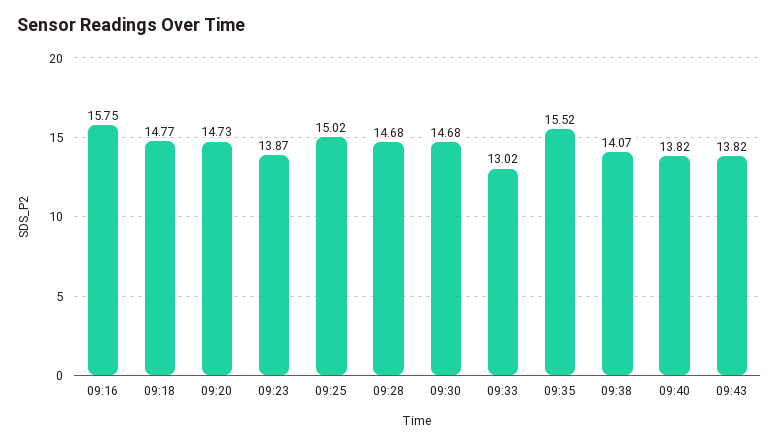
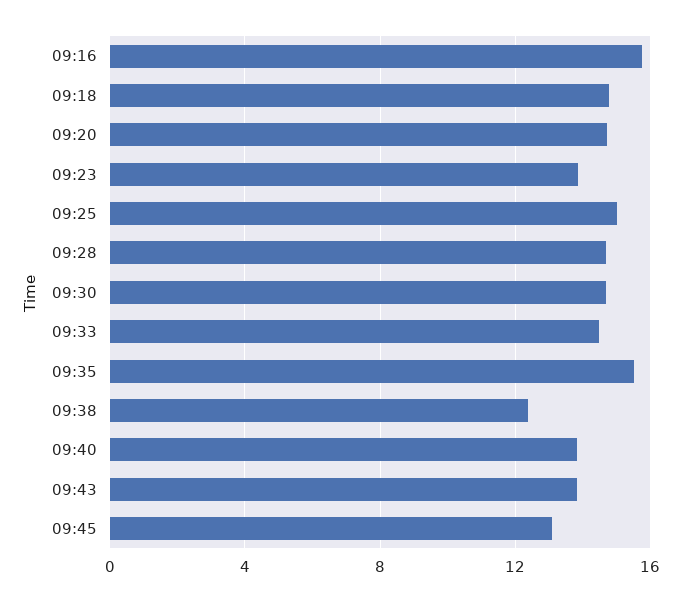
09:33: 13.02 -> 14.5
09:38: 14.07 -> 12.5
09:45: none -> 13

